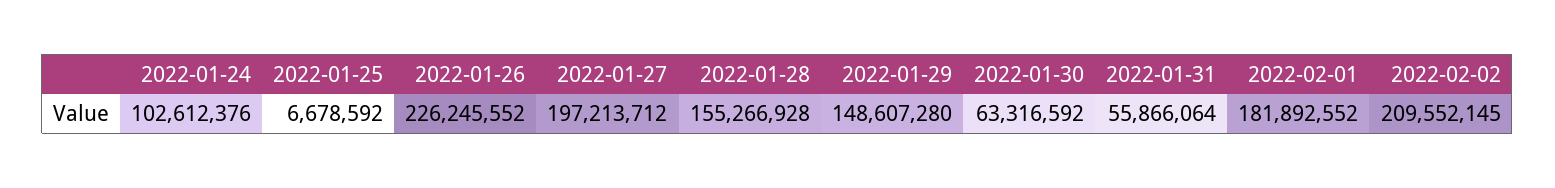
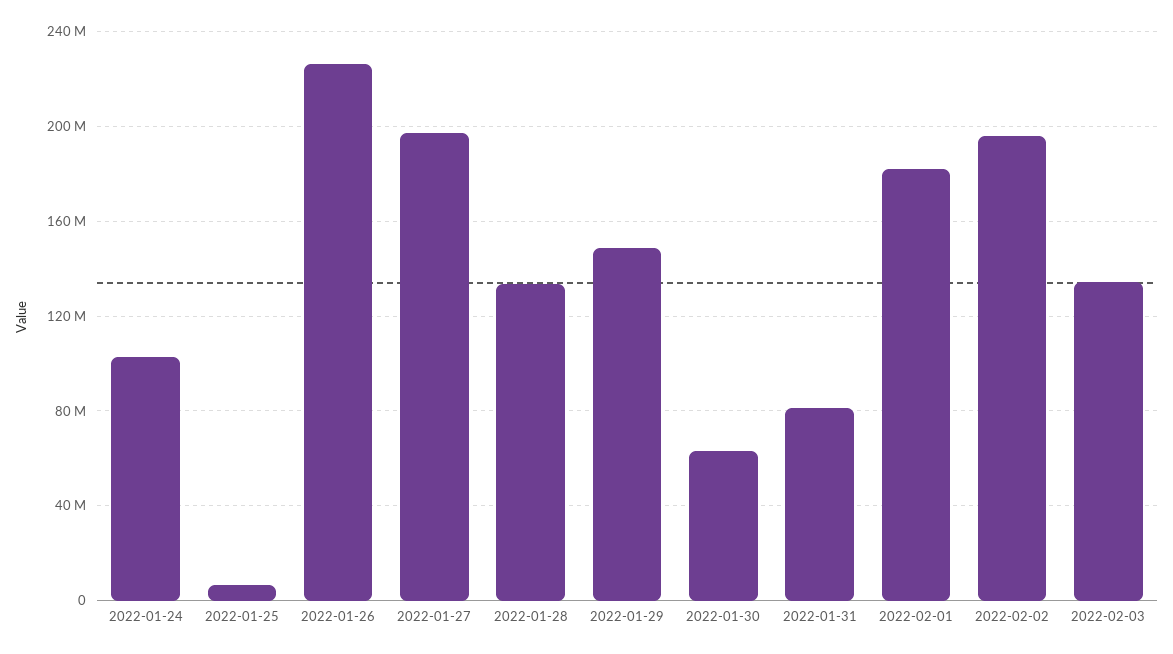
2022-01-28: 155266928 -> 135000000
2022-01-31: 55866064 -> 80000000
2022-02-02: 209552145 -> 195000000
2022-02-03: none -> 135000000

